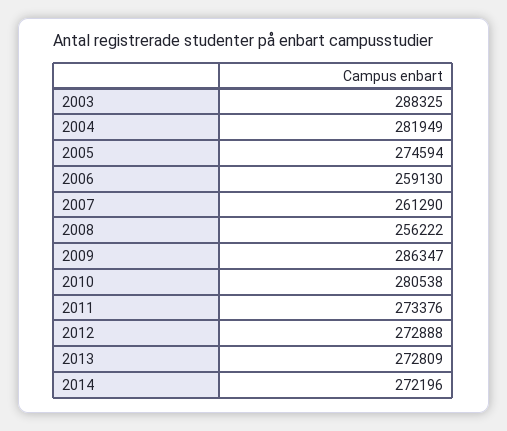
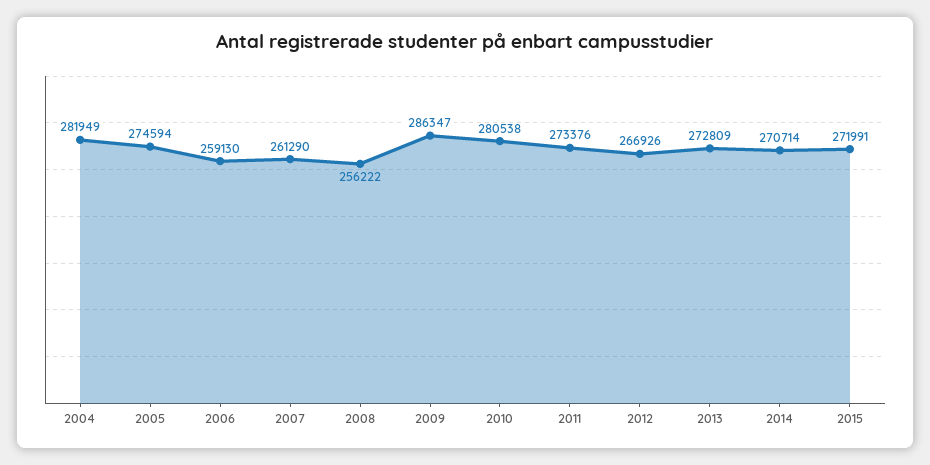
2003: 288325 -> none
2012: 272888 -> 266926
2014: 272196 -> 270714
2015: none -> 271991

